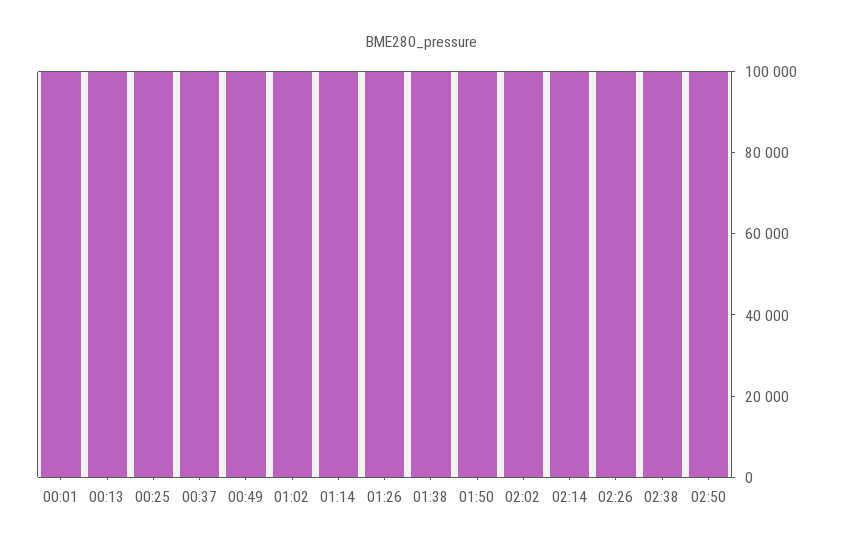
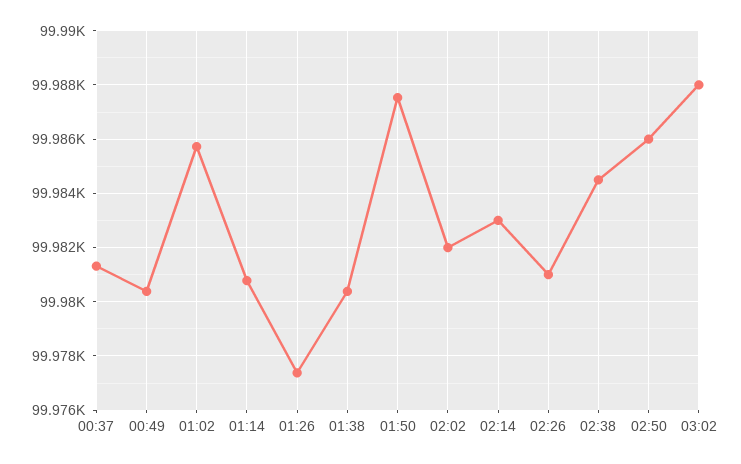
00:01: 100000 -> none
00:13: 100000 -> none
00:25: 100000 -> none
03:02: none -> 99988

